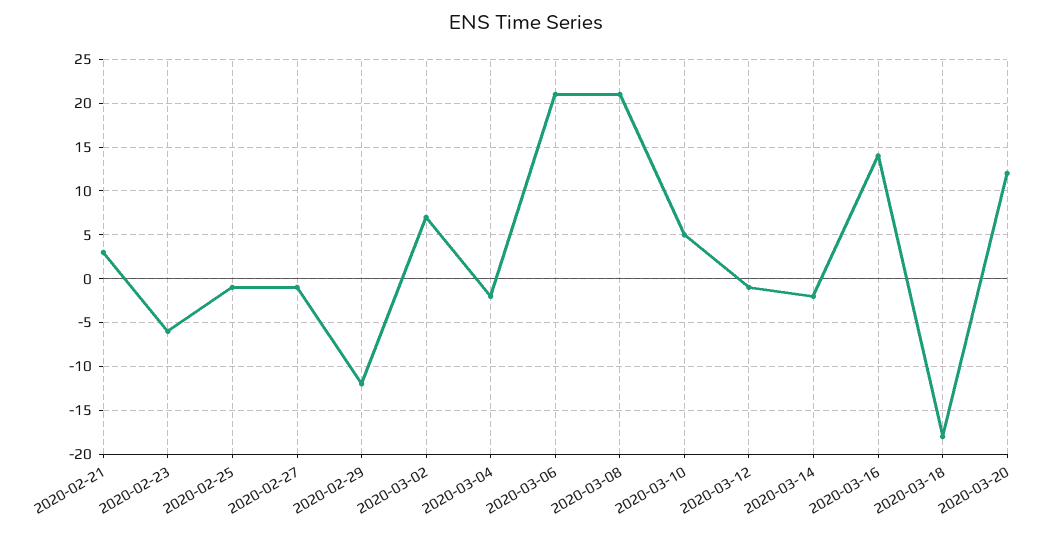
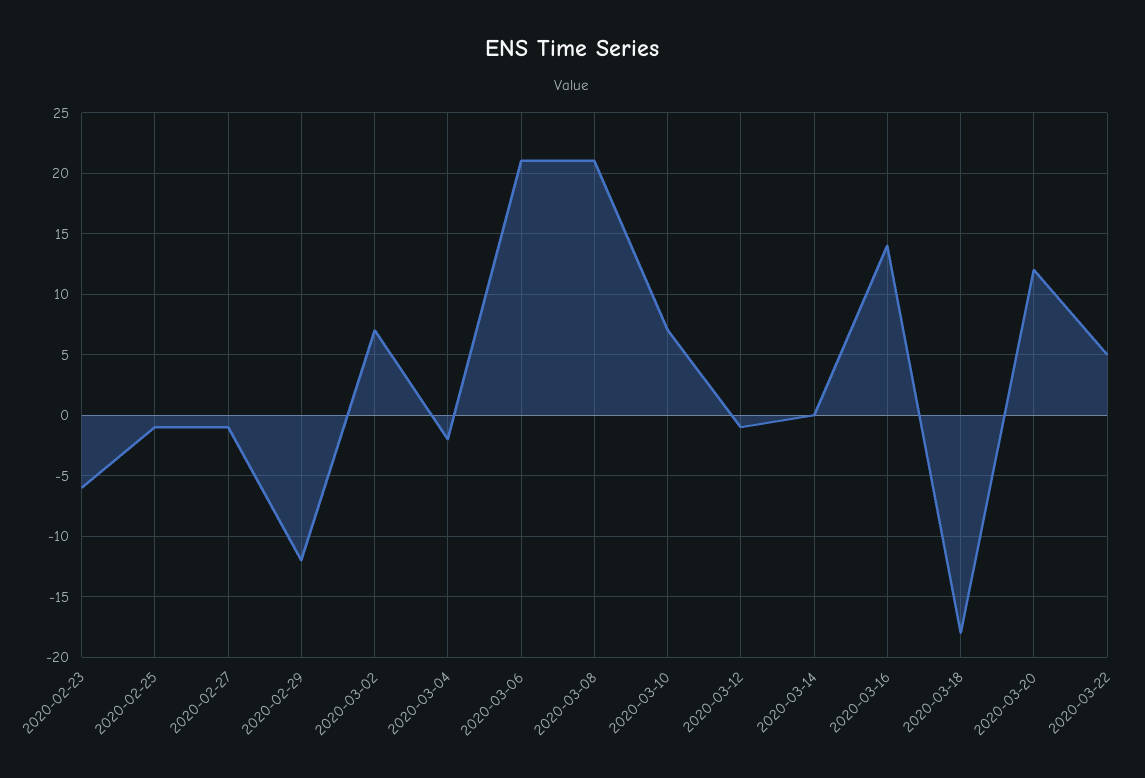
2020-02-21: 3 -> none
2020-03-10: 5 -> 7
2020-03-14: -2 -> 0
2020-03-22: none -> 5

